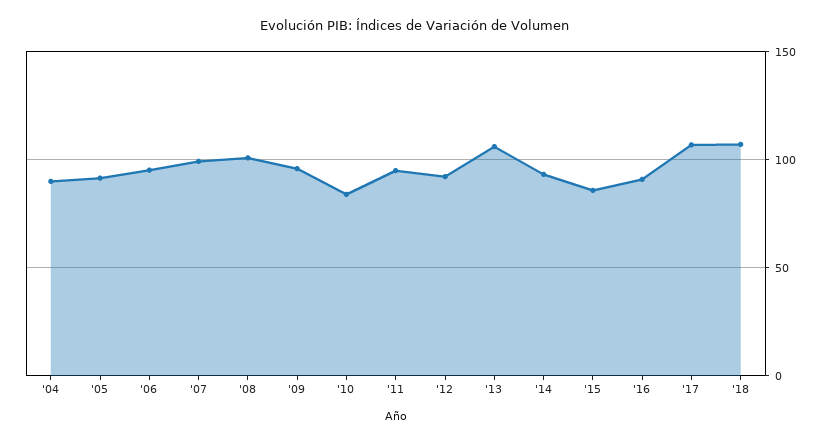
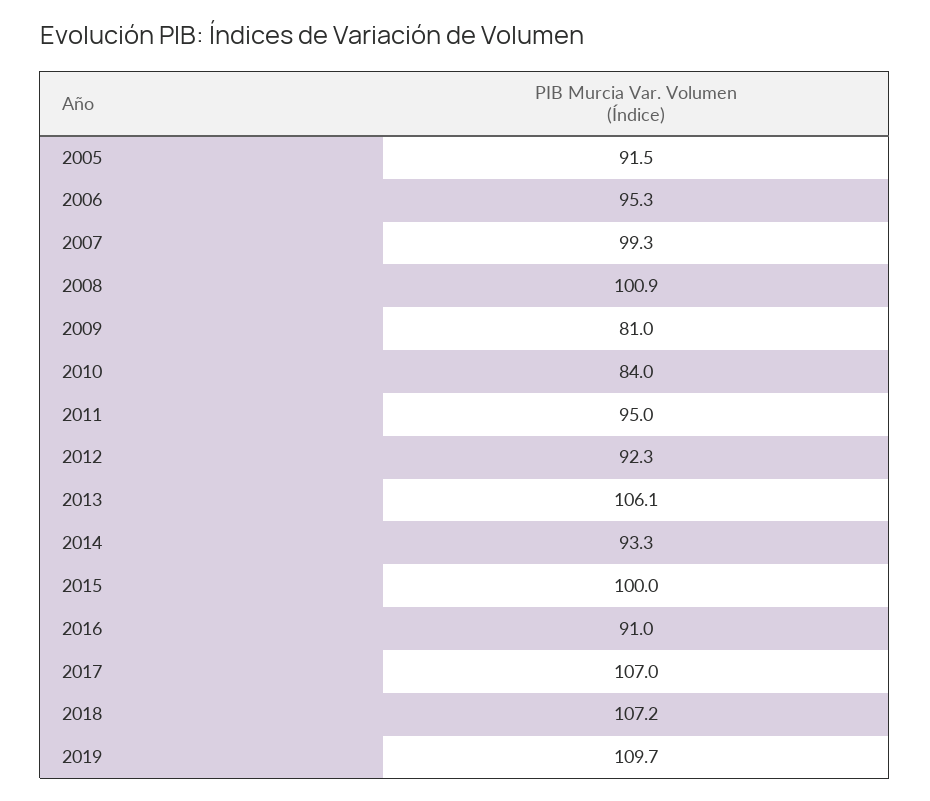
'04: 90 -> none
'09: 95 -> 81
'15: 85 -> 100
2019: none -> 109.7

